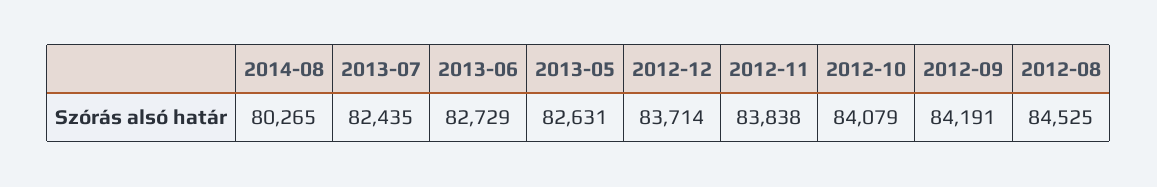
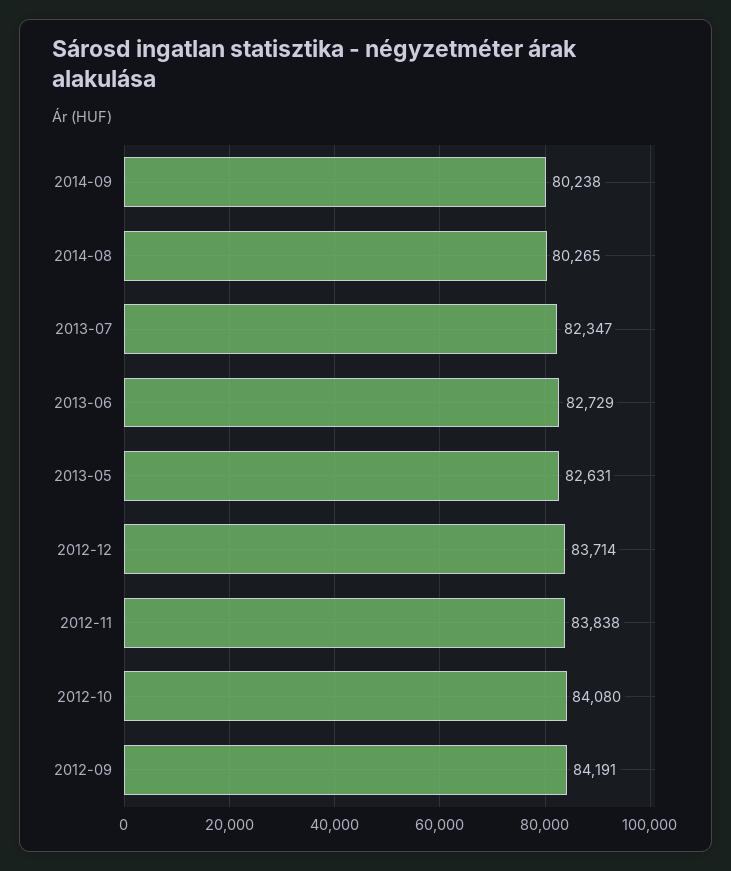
2013-07: 82435 -> 82347
2012-10: 84079 -> 84080
2012-08: 84525 -> none
2014-09: none -> 80238

